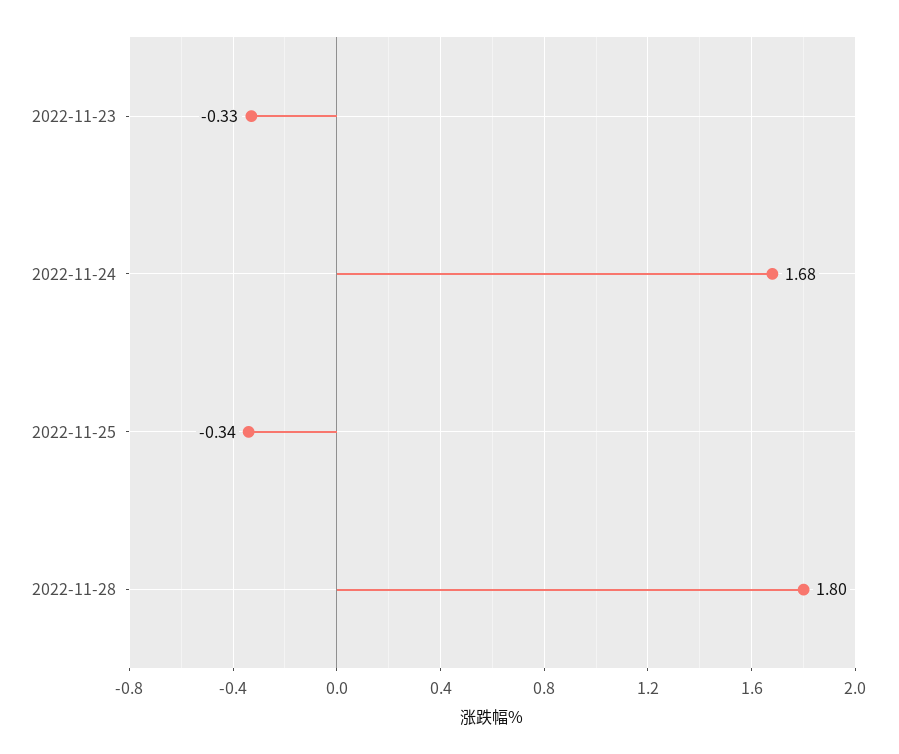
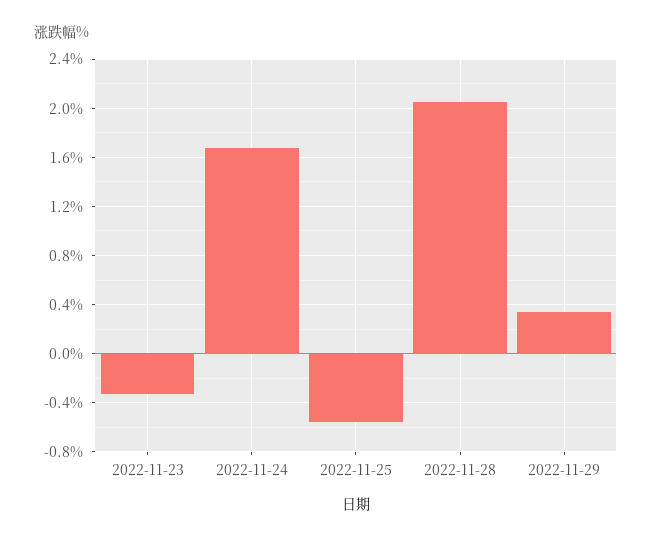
2022-11-25: -0.34 -> -0.55
2022-11-28: 1.8 -> 2.05
2022-11-29: none -> 0.35

